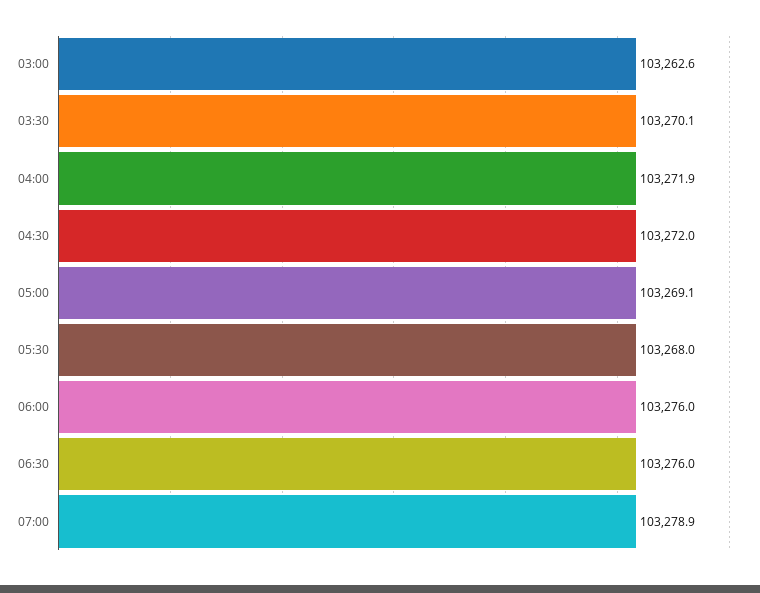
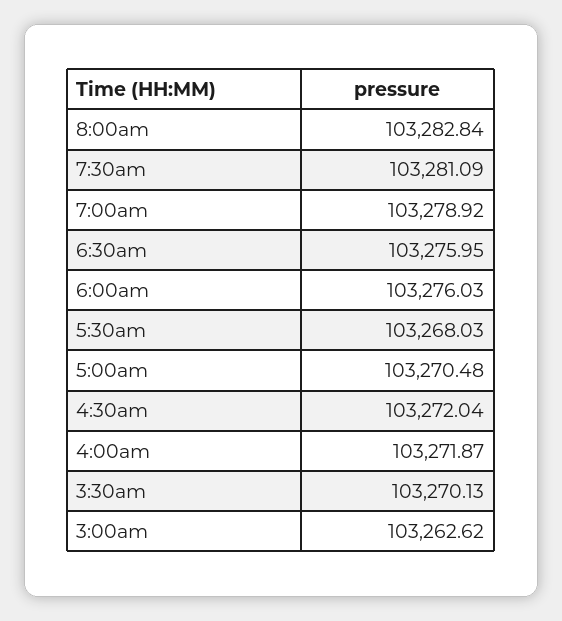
05:00: 103269.1 -> 103270.48
8:00am: none -> 103282.84
7:30am: none -> 103281.09

